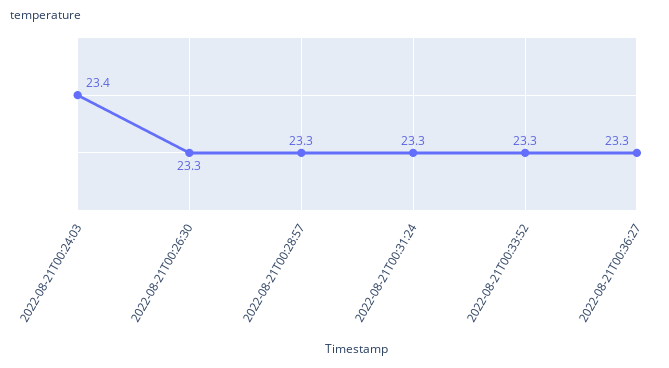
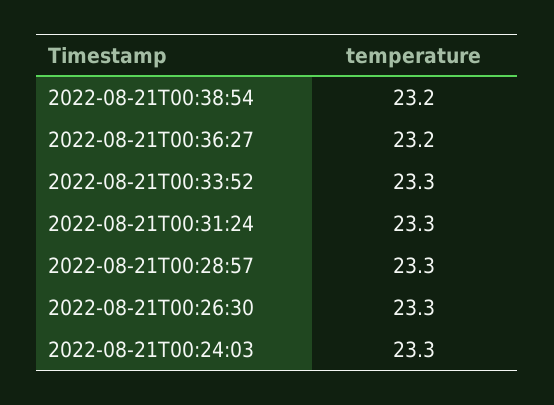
2022-08-21T00:24:03: 23.4 -> 23.3
2022-08-21T00:36:27: 23.3 -> 23.2
2022-08-21T00:38:54: none -> 23.2

